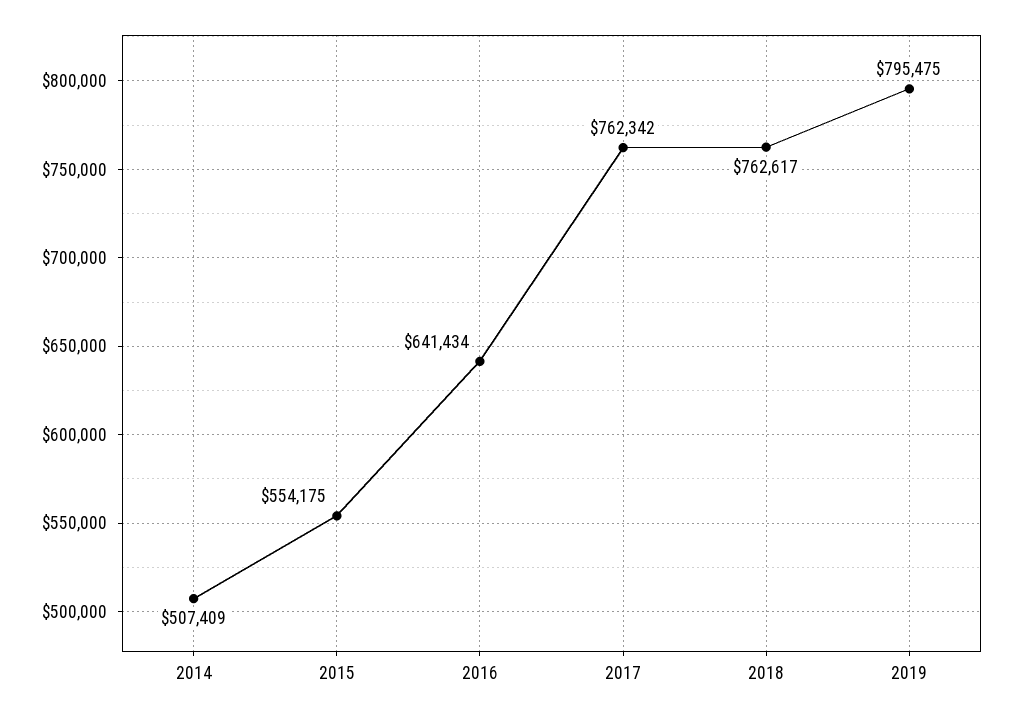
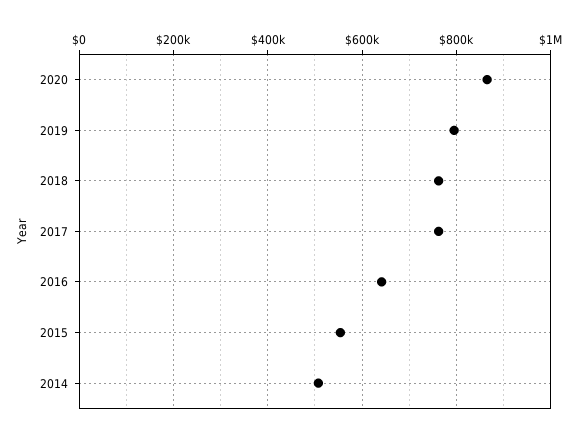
2020: none -> 860000

